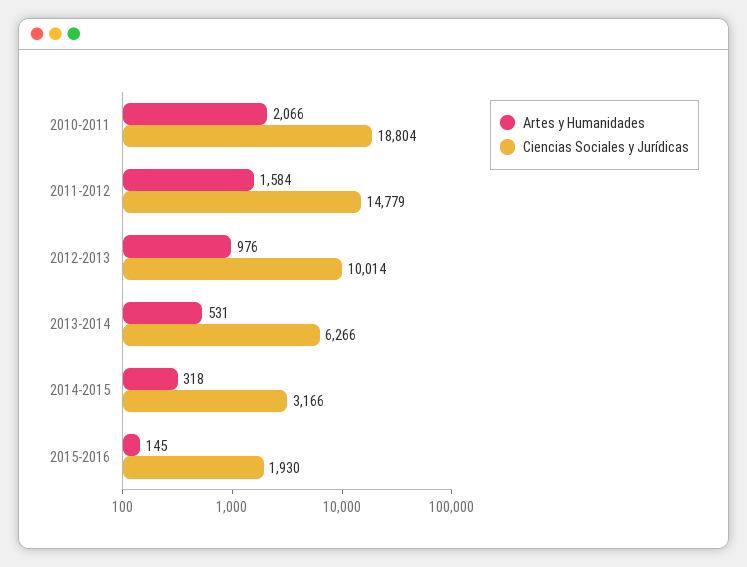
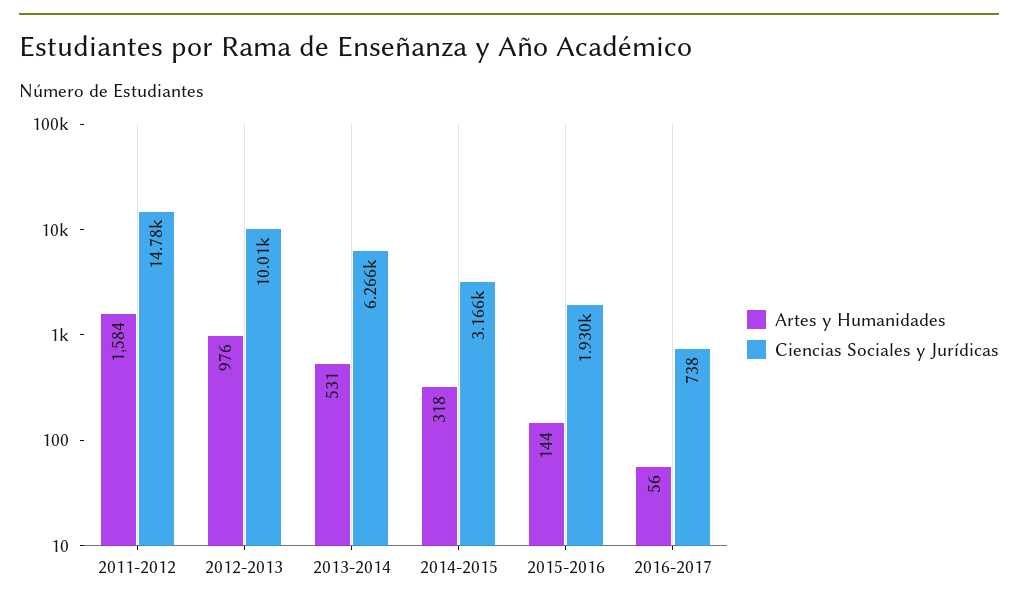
Artes y Humanidades, 2010-2011: 2066 -> none
Ciencias Sociales y Jurídicas, 2010-2011: 18804 -> none
Artes y Humanidades, 2015-2016: 145 -> 144
Artes y Humanidades, 2016-2017: none -> 56
Ciencias Sociales y Jurídicas, 2016-2017: none -> 738

